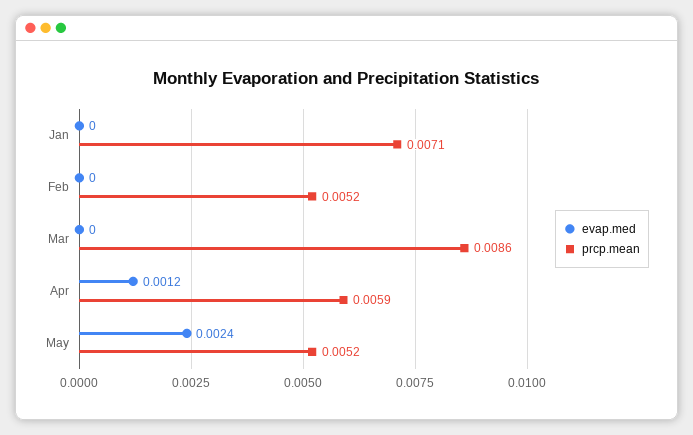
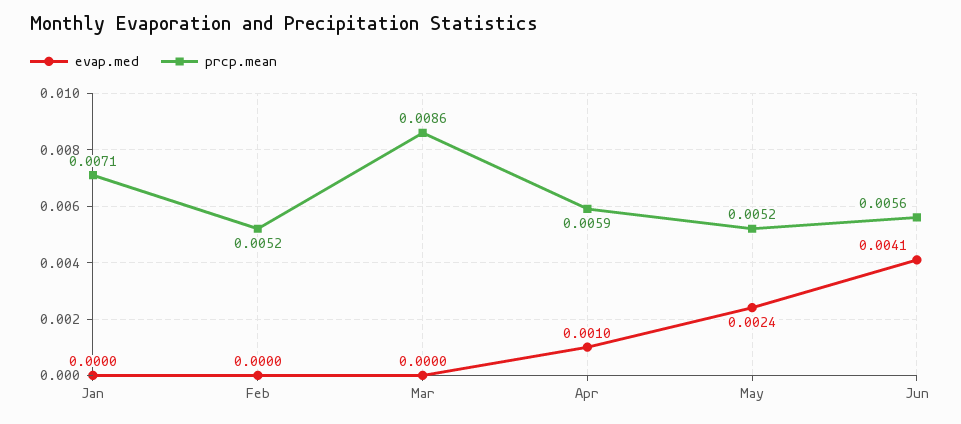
evap.med, Apr: 0.0012 -> 0.001
evap.med, Jun: none -> 0.0041
prcp.mean, Jun: none -> 0.0056

